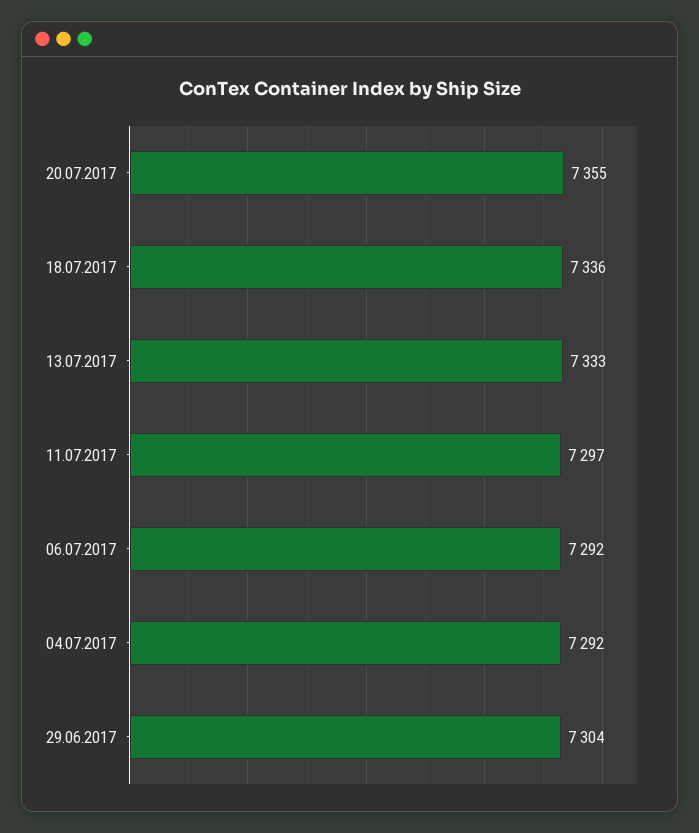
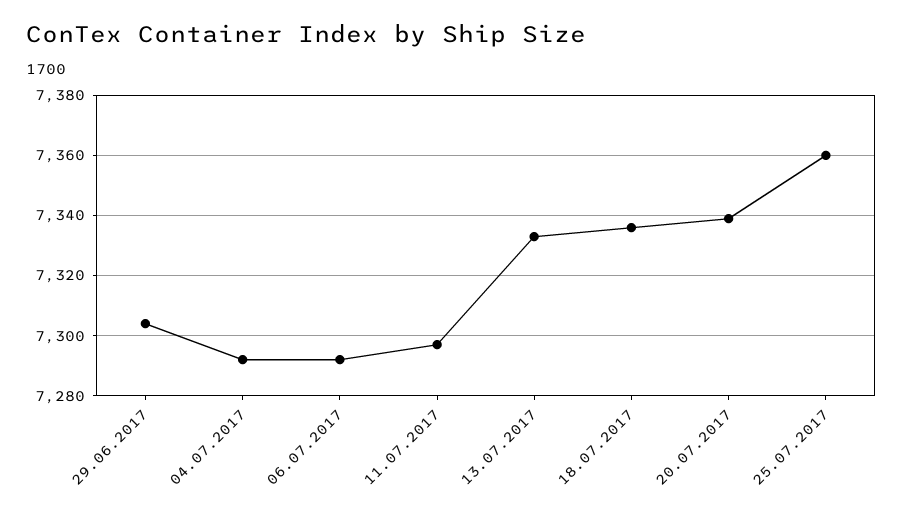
20.07.2017: 7355 -> 7340
25.07.2017: none -> 7360

